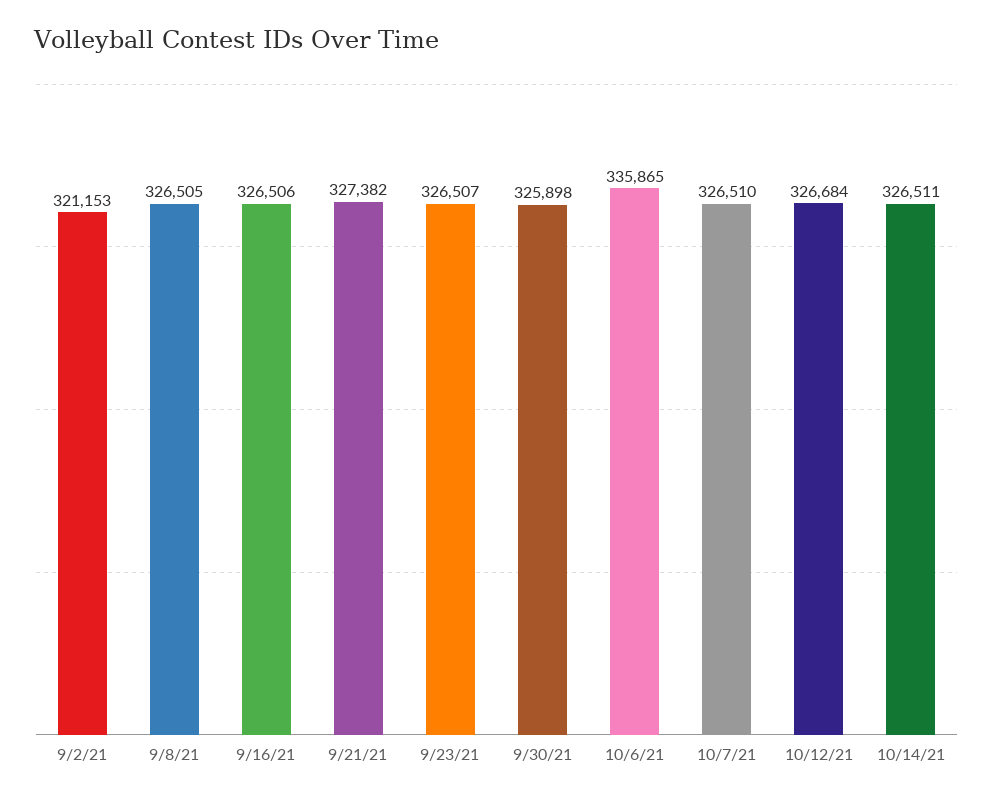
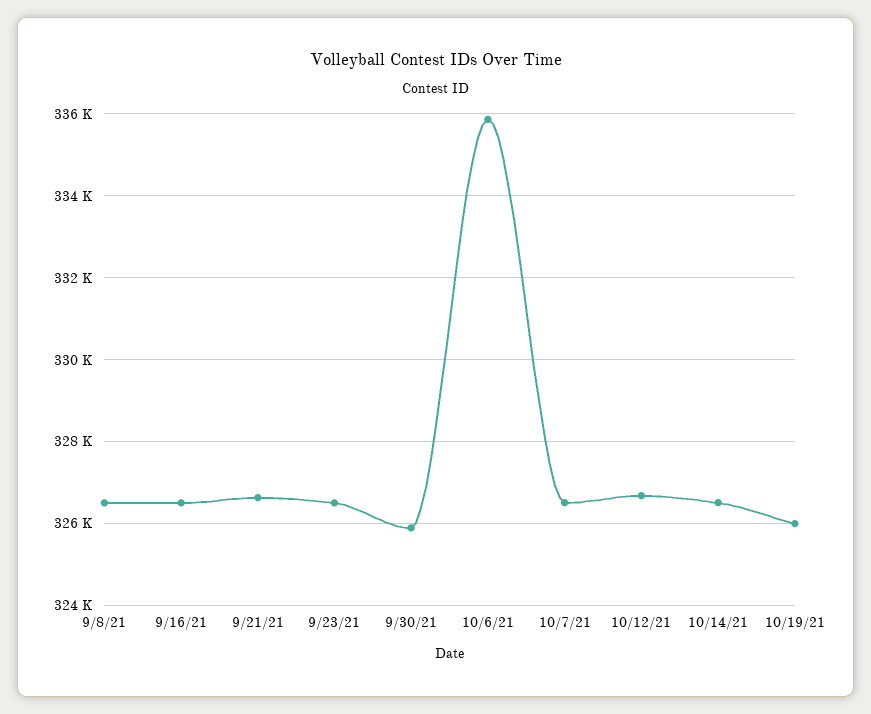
9/2/21: 321153 -> none
9/21/21: 327382 -> 326600
10/19/21: none -> 326000

